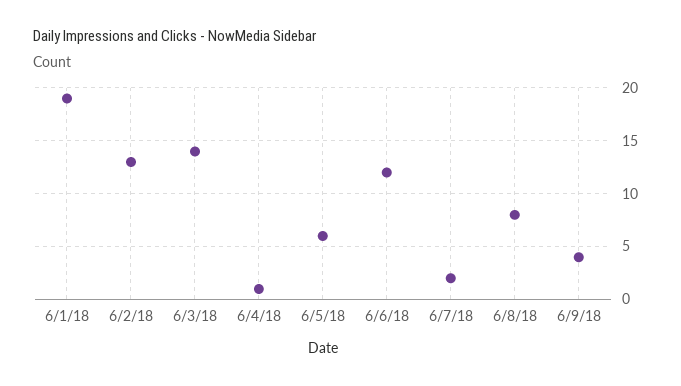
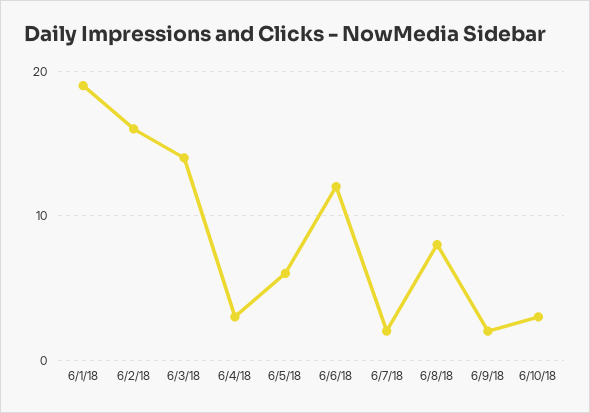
6/2/18: 13 -> 16
6/4/18: 1 -> 3
6/9/18: 4 -> 2
6/10/18: none -> 3

